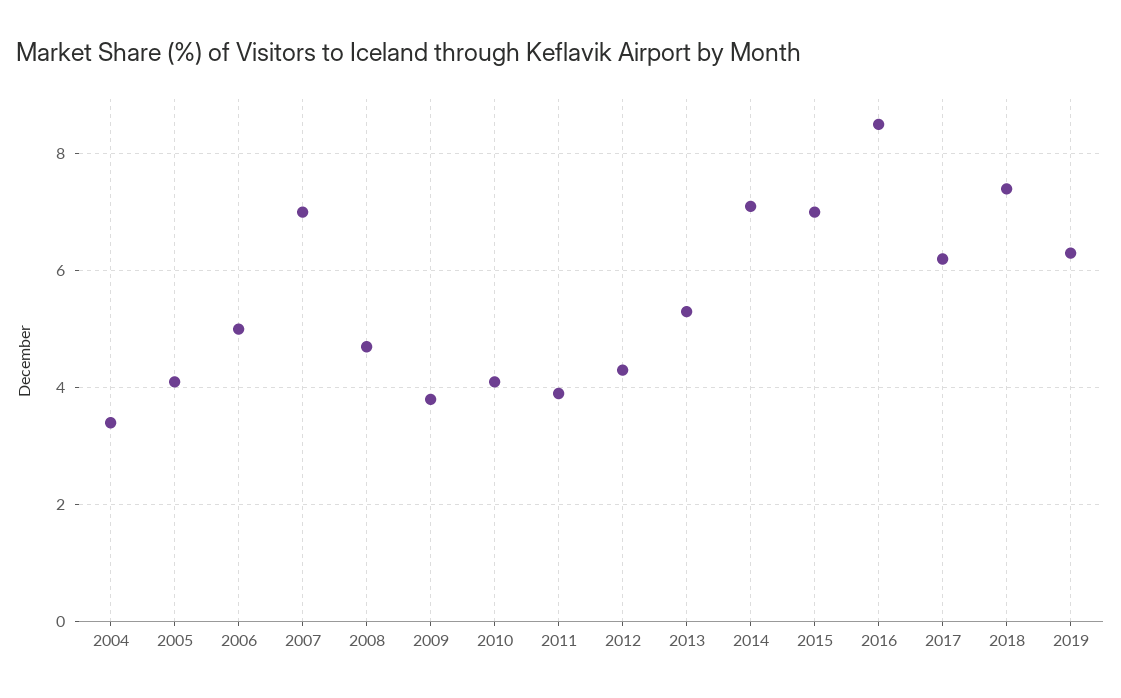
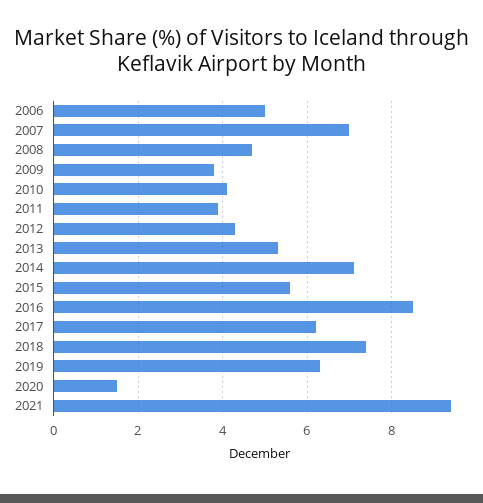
2004: 3.5 -> none
2005: 4 -> none
2015: 7 -> 5.5
2020: none -> 1.5
2021: none -> 9.5

